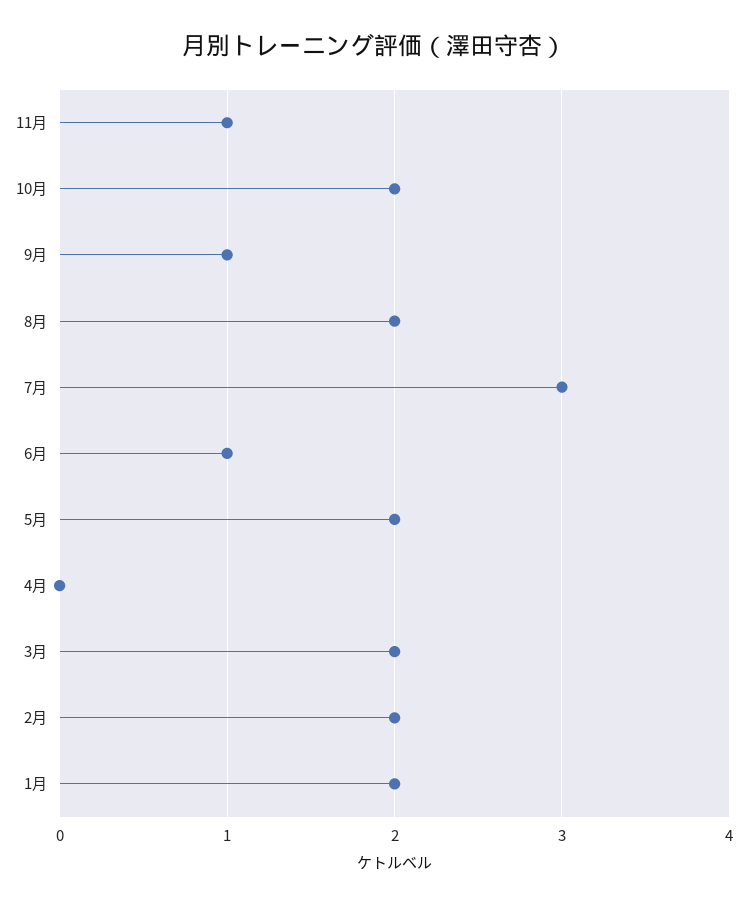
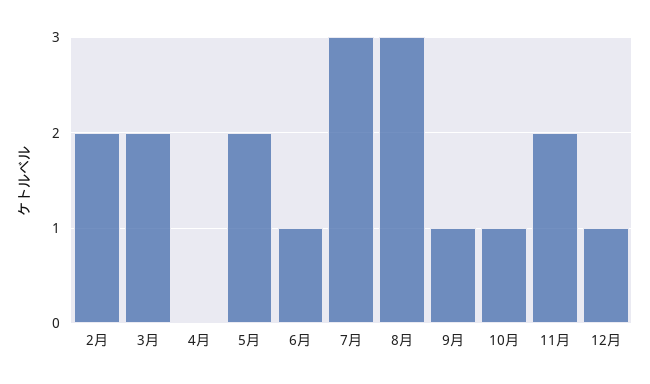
11月: 1 -> 2
10月: 2 -> 1
8月: 2 -> 3
1月: 2 -> none
12月: none -> 1

